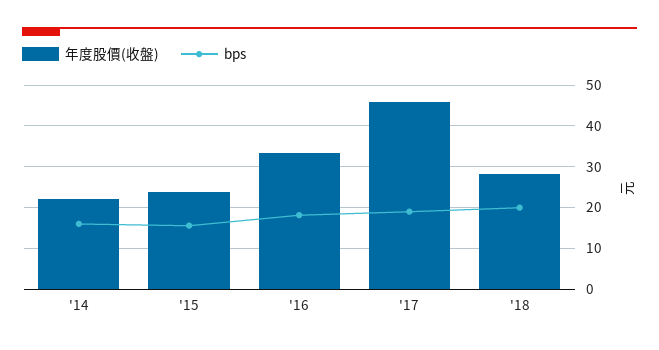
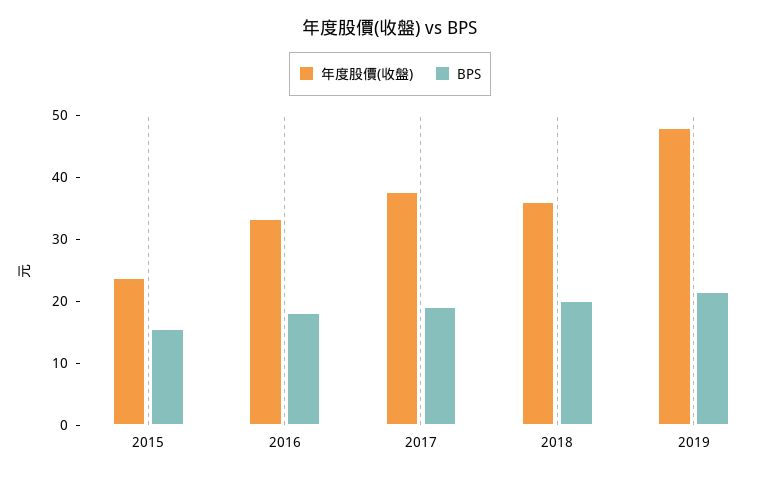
年度股價(收盤), '14: 22 -> none
bps, '14: 16 -> none
年度股價(收盤), '17: 46 -> 38
年度股價(收盤), '18: 28 -> 36
年度股價(收盤), 2019: none -> 48
bps, 2019: none -> 22

